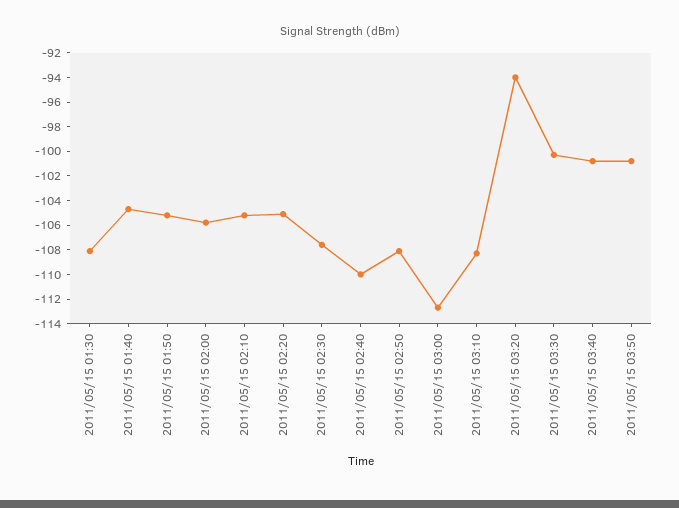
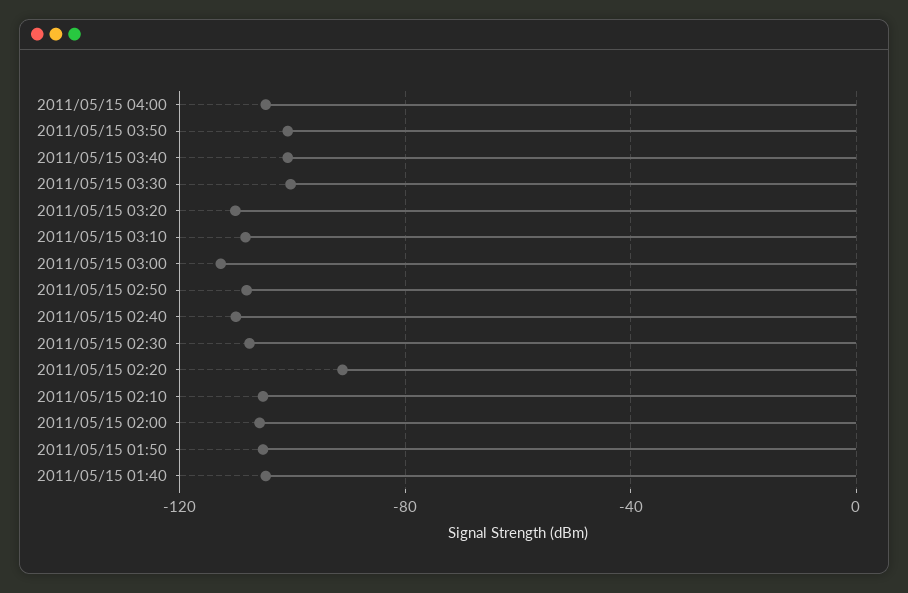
2011/05/15 01:30: -108 -> none
2011/05/15 02:20: -105 -> -90
2011/05/15 03:20: -94 -> -110
2011/05/15 04:00: none -> -105

